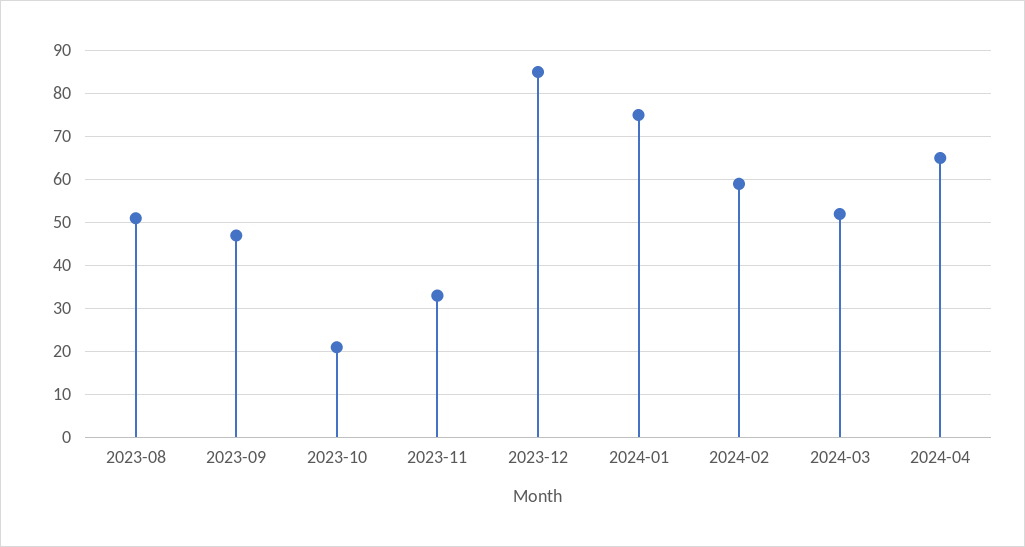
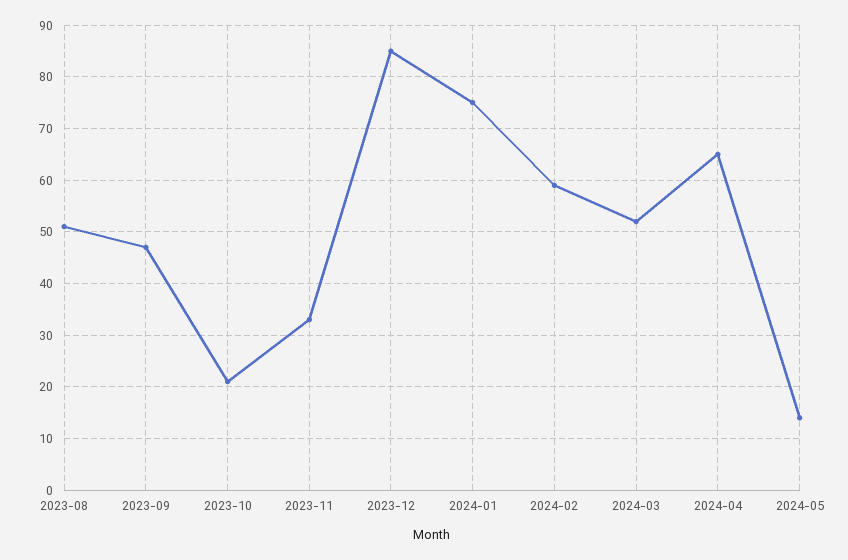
2024-05: none -> 15

